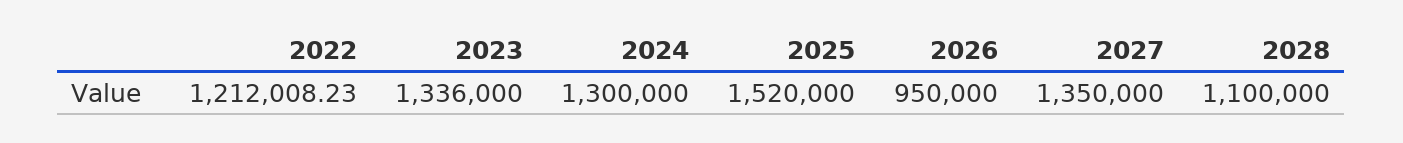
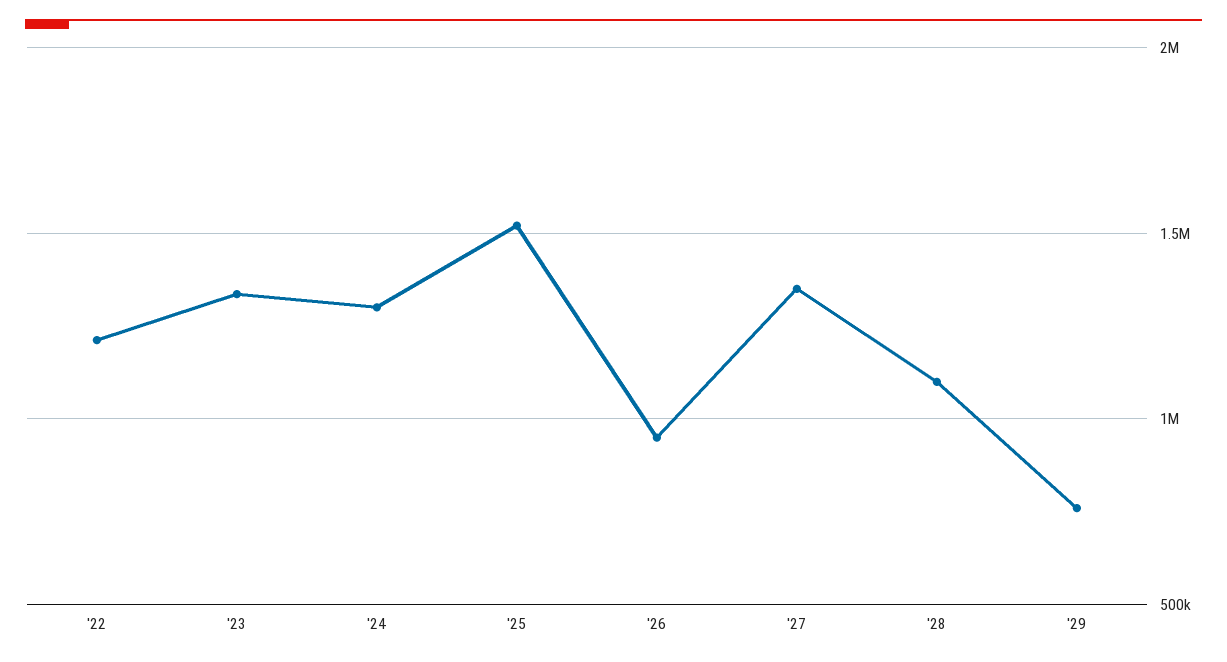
'29: none -> 750000

